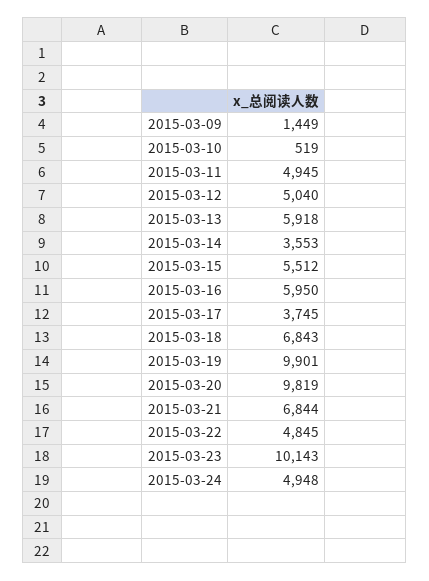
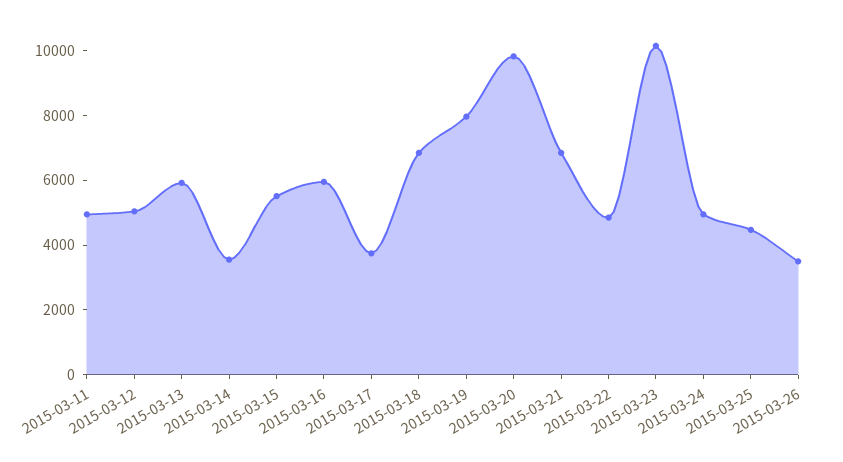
2015-03-09: 1449 -> none
2015-03-10: 519 -> none
2015-03-19: 9901 -> 8000
2015-03-25: none -> 4500
2015-03-26: none -> 3500

